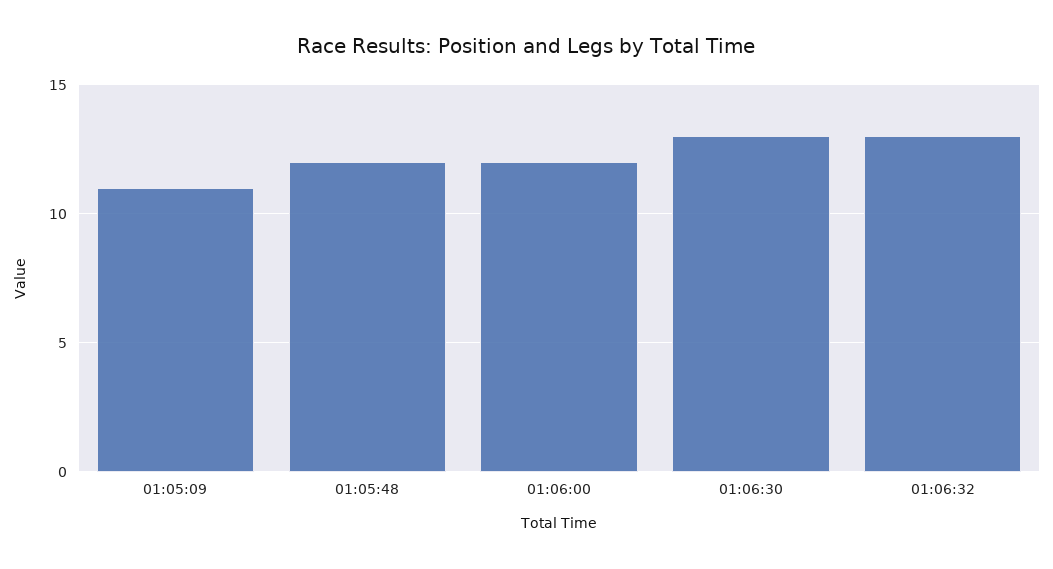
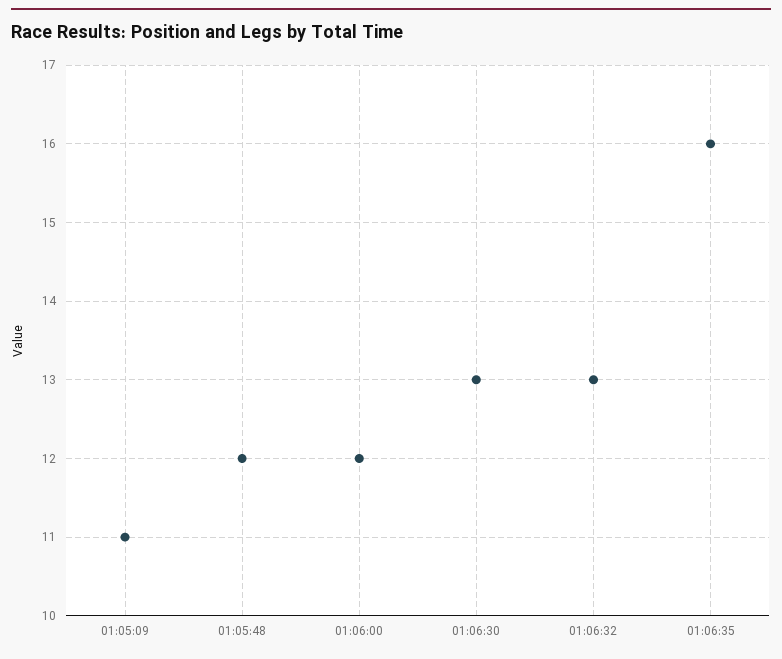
01:06:35: none -> 16

